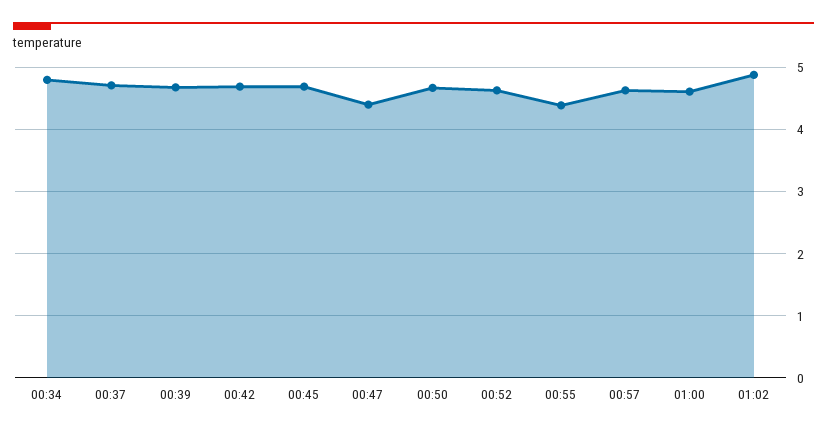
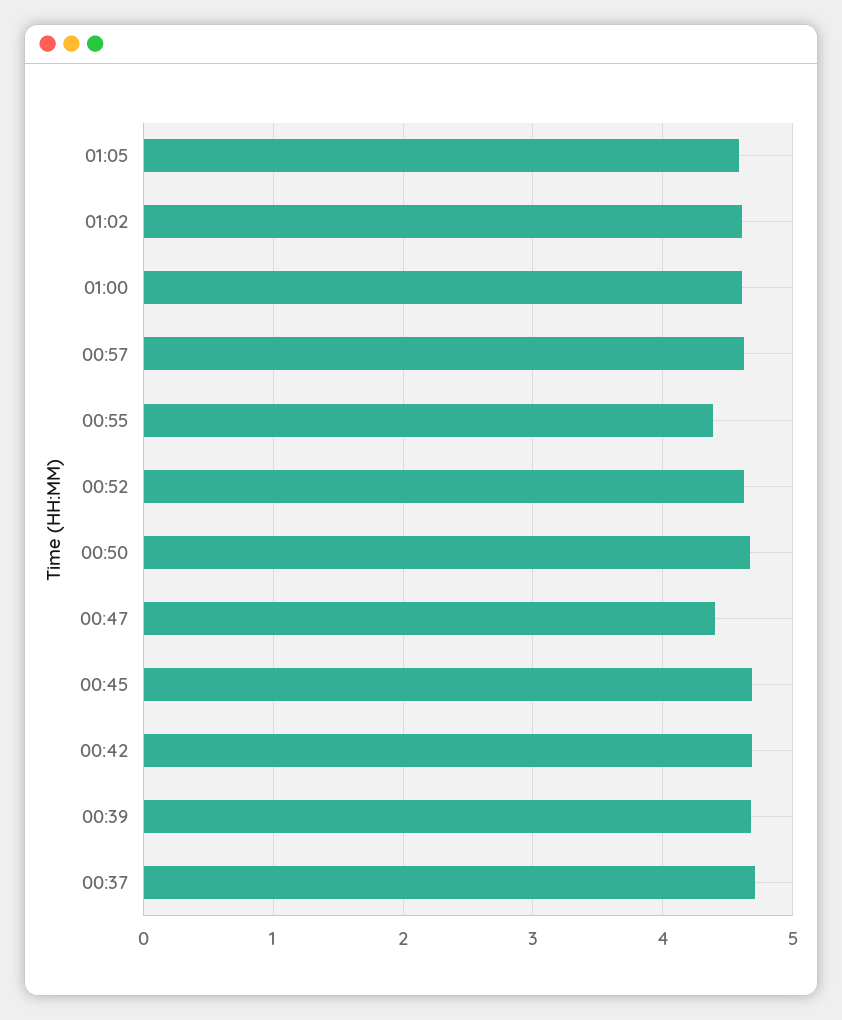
00:34: 4.8 -> none
01:02: 4.9 -> 4.6
01:05: none -> 4.6

